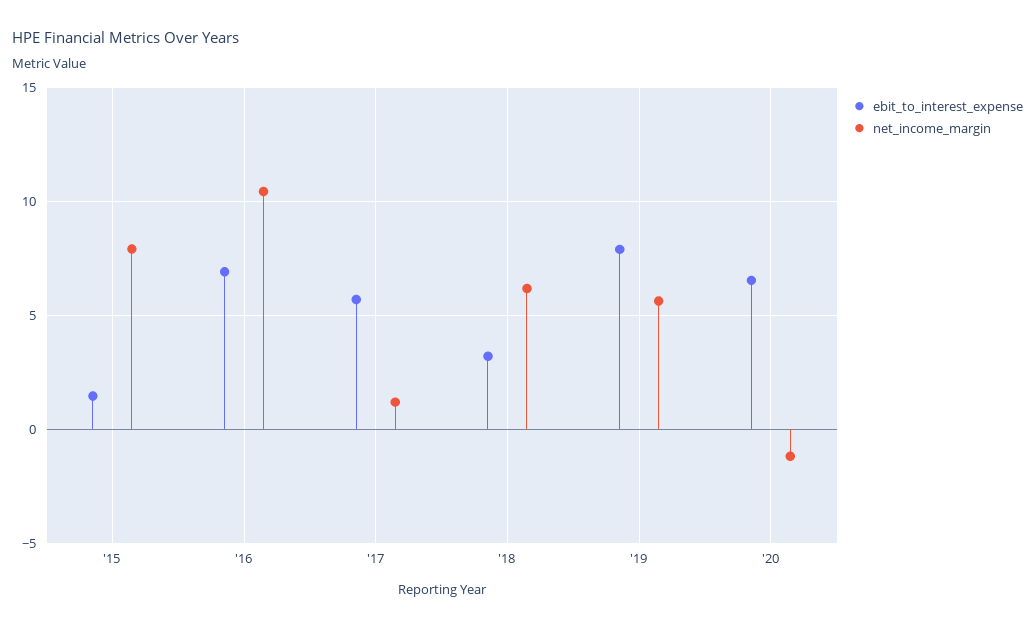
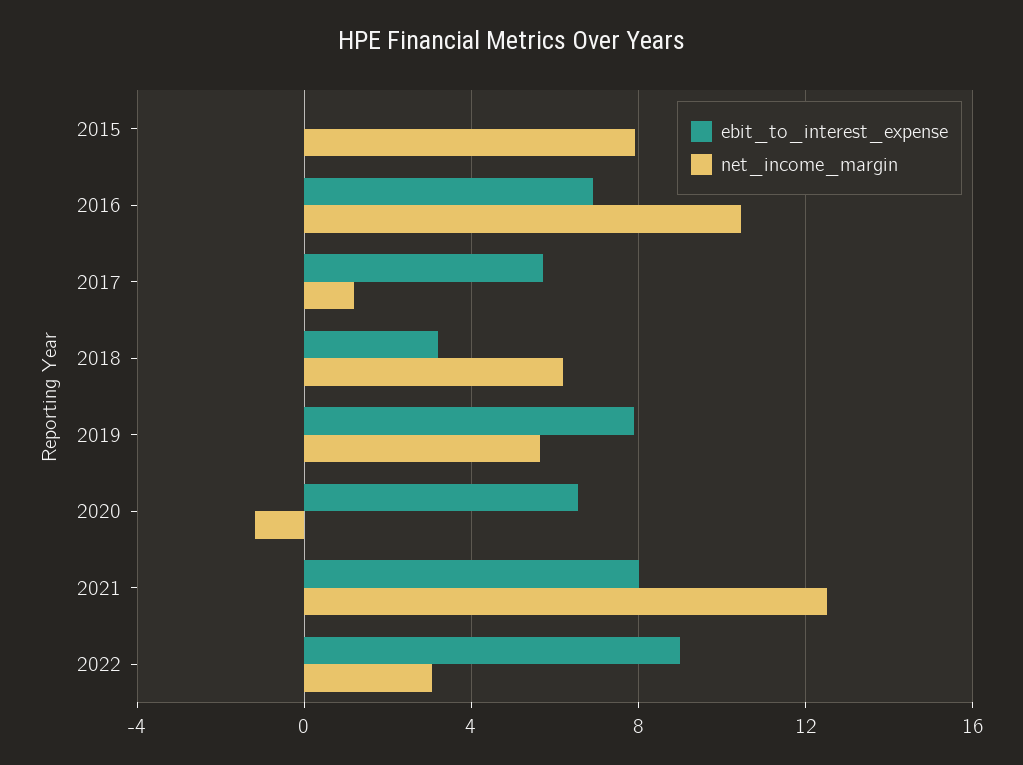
ebit_to_interest_expense, '15: 1.5 -> 0
ebit_to_interest_expense, 2021: none -> 8
net_income_margin, 2021: none -> 12.5
ebit_to_interest_expense, 2022: none -> 9
net_income_margin, 2022: none -> 3

